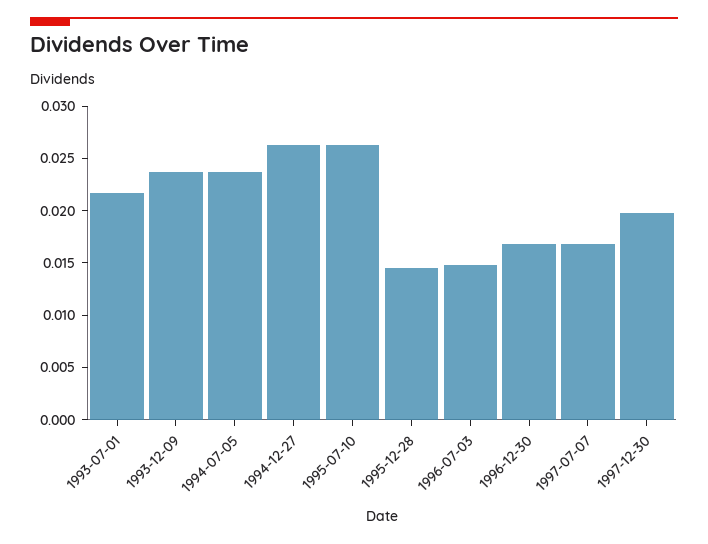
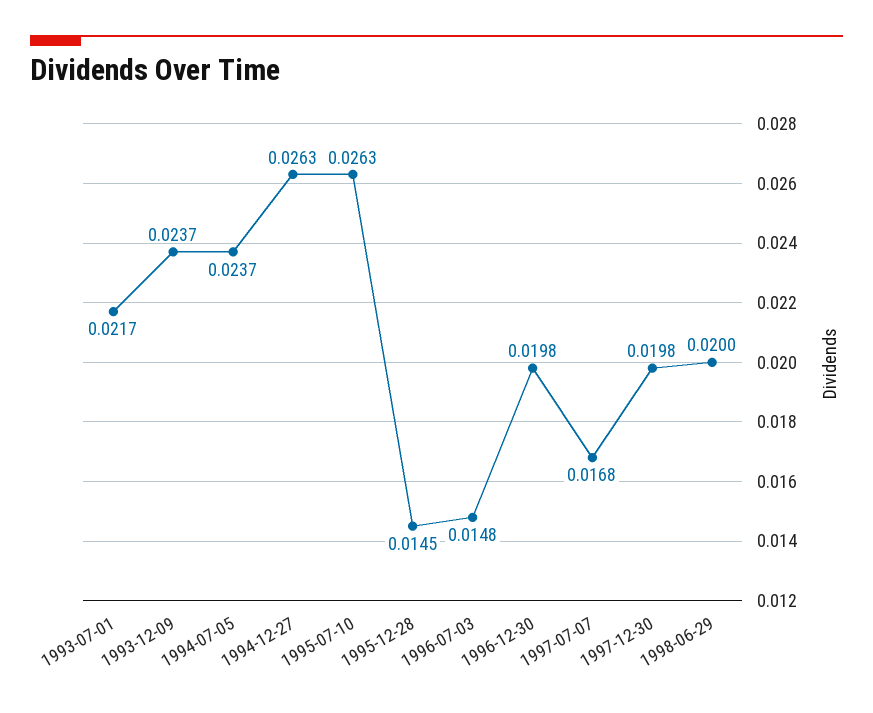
1996-12-30: 0.017 -> 0.0198
1998-06-29: none -> 0.02

